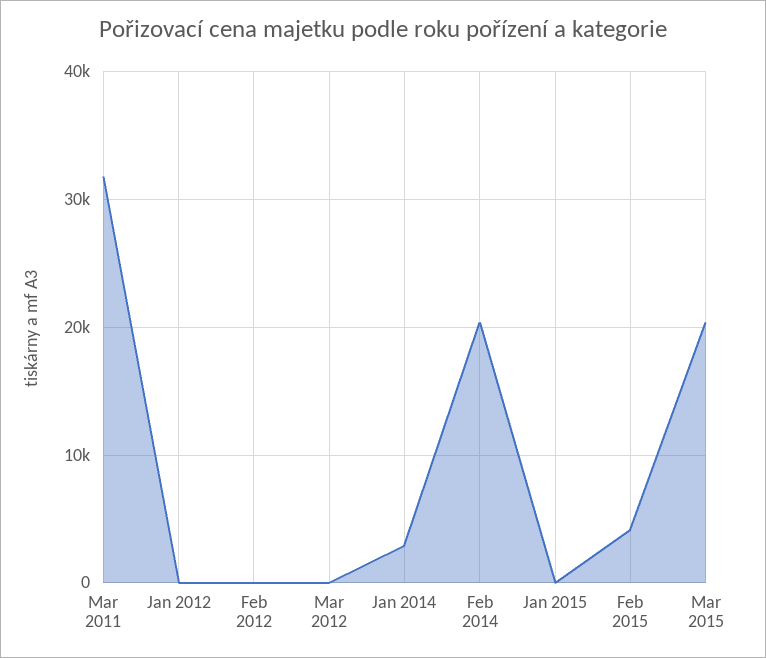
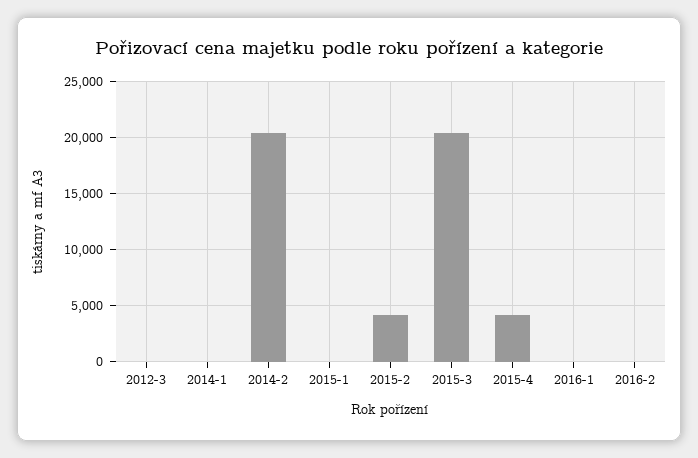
Mar 2011: 32000 -> none
Jan 2012: 0 -> none
Feb 2012: 0 -> none
Jan 2014: 3000 -> 0
2015-4: none -> 4000
2016-1: none -> 0
2016-2: none -> 0

